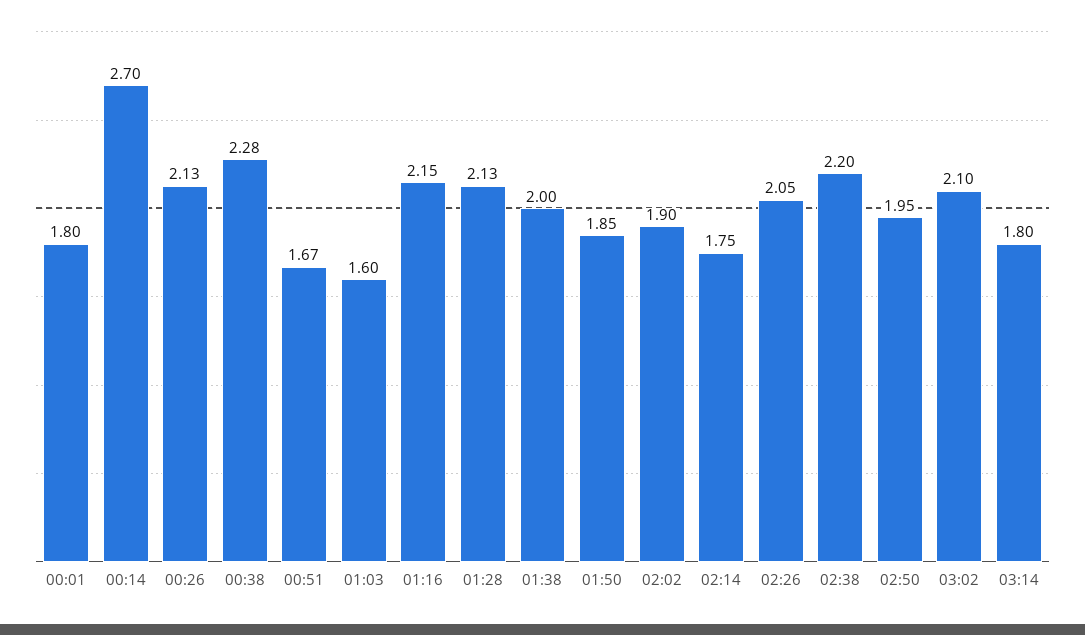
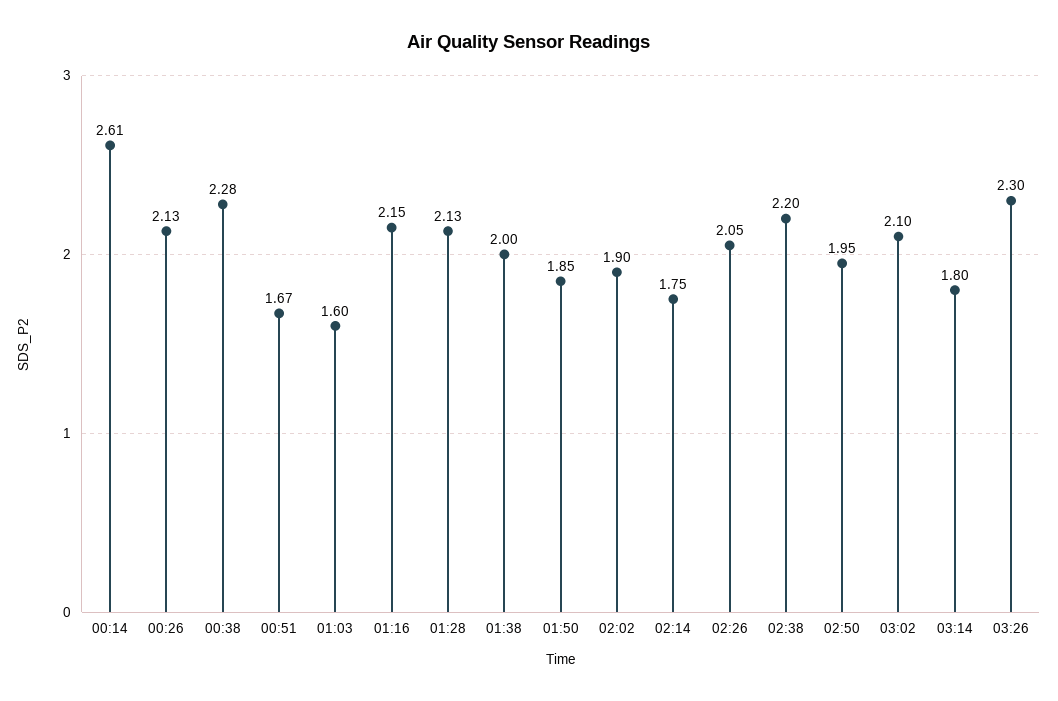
00:01: 1.8 -> none
00:14: 2.7 -> 2.61
03:26: none -> 2.3

